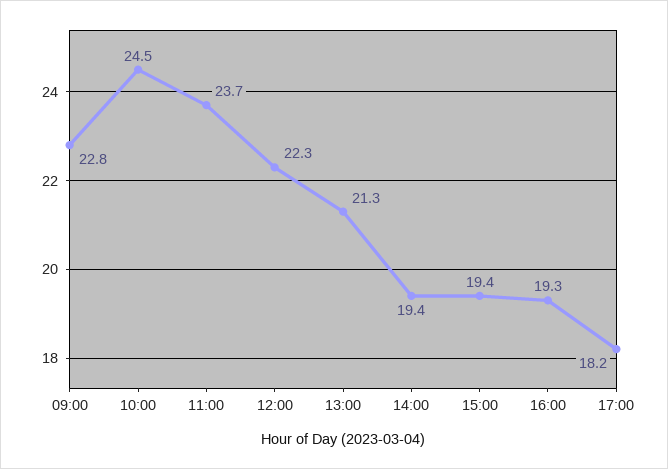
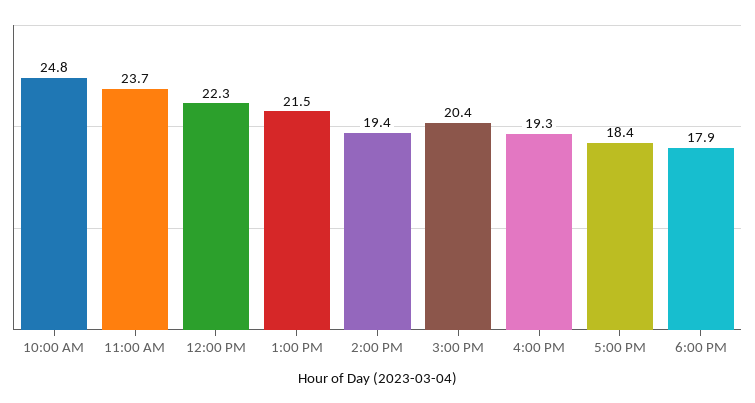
09:00: 22.8 -> none
10:00: 24.5 -> 24.8
13:00: 21.3 -> 21.5
15:00: 19.4 -> 20.4
17:00: 18.2 -> 18.4
6:00 PM: none -> 17.9

